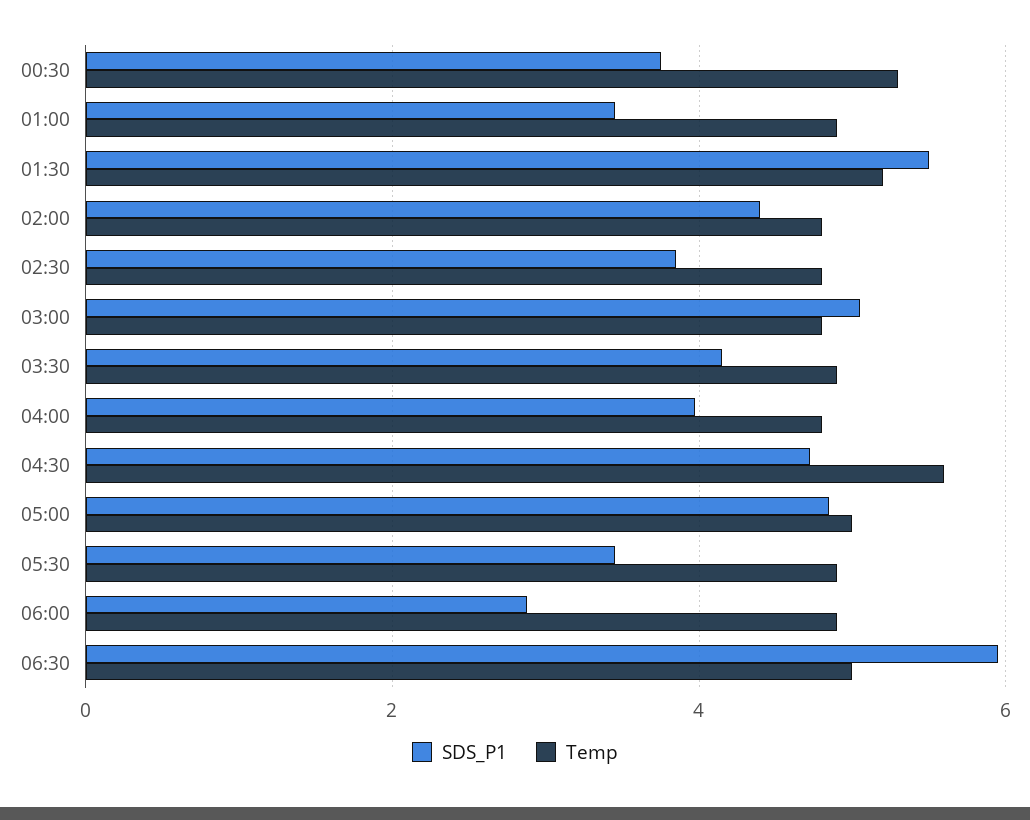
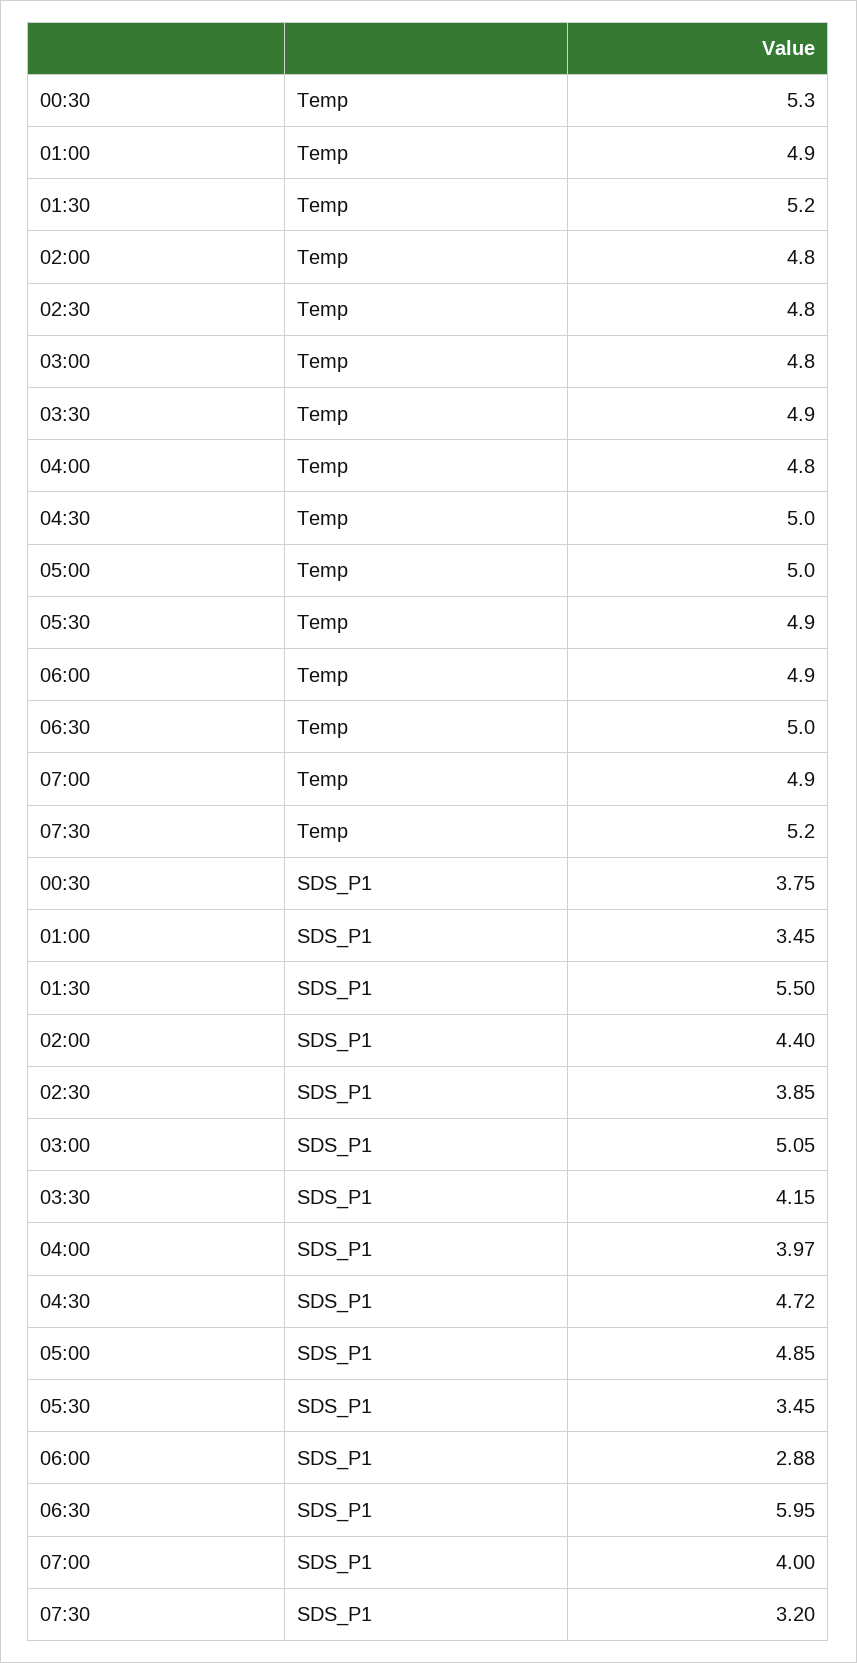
Temp, 04:30: 5.6 -> 5
Temp, 07:00: none -> 4.9
Temp, 07:30: none -> 5.2
SDS_P1, 07:00: none -> 4
SDS_P1, 07:30: none -> 3.2

